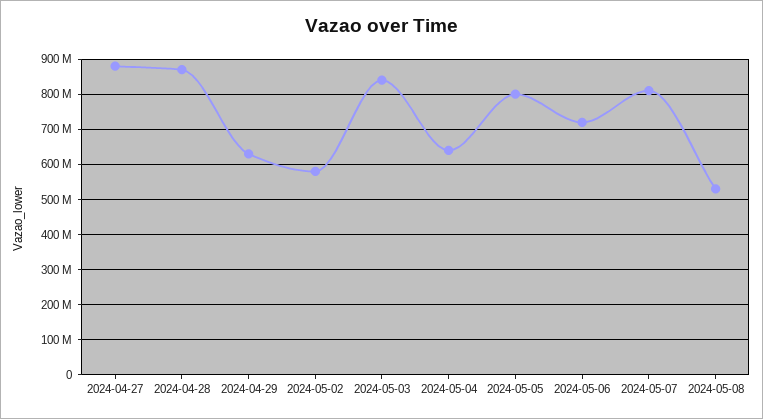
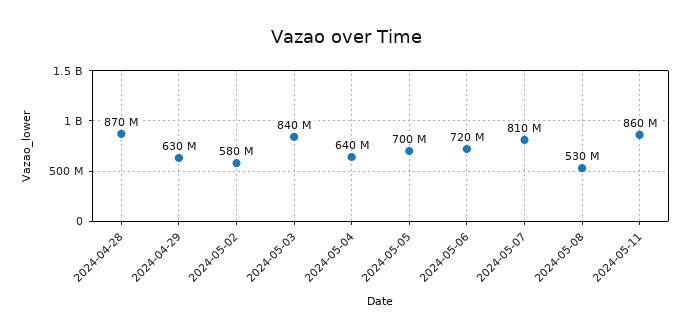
2024-04-27: 880000000 -> none
2024-05-05: 800000000 -> 700000000
2024-05-11: none -> 860000000

